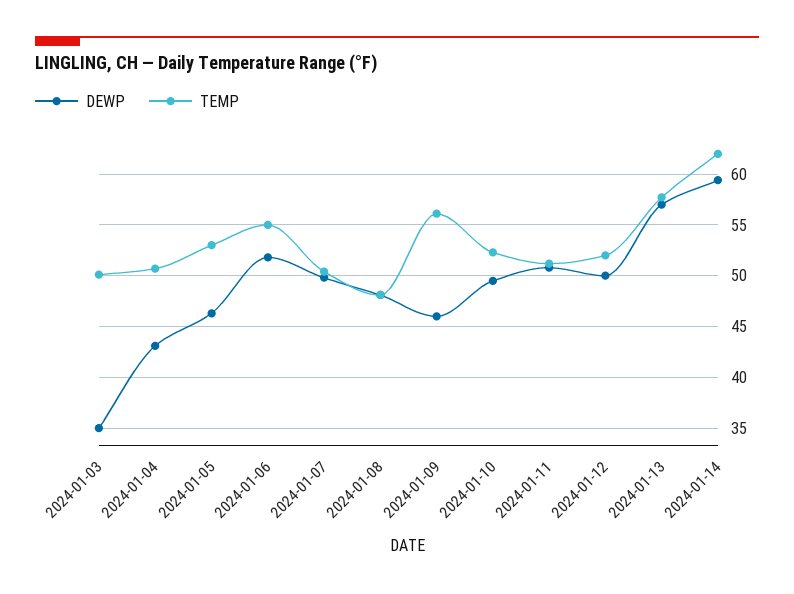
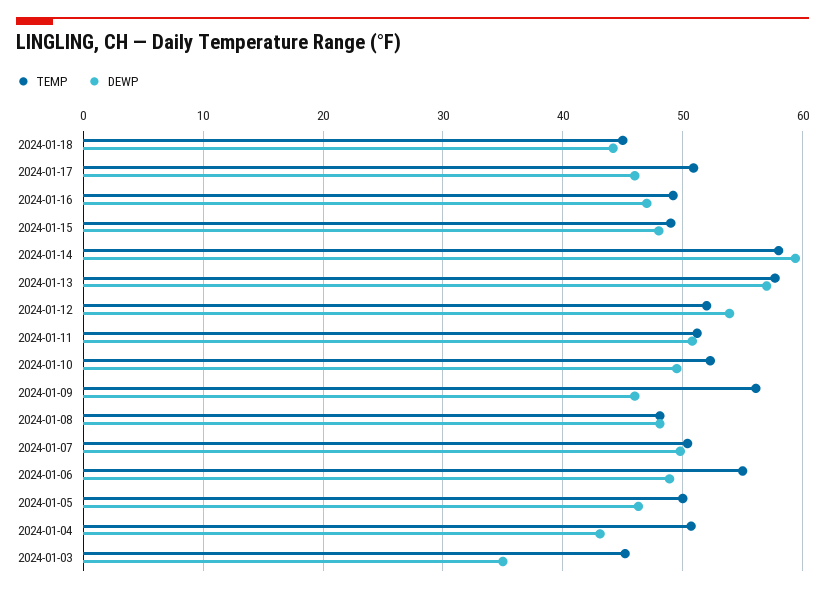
TEMP, 2024-01-03: 50 -> 45
TEMP, 2024-01-05: 53 -> 50
DEWP, 2024-01-06: 52 -> 49
DEWP, 2024-01-12: 50 -> 54
TEMP, 2024-01-14: 62 -> 58
TEMP, 2024-01-18: none -> 45
DEWP, 2024-01-18: none -> 44
TEMP, 2024-01-17: none -> 51
DEWP, 2024-01-17: none -> 46
TEMP, 2024-01-16: none -> 49
DEWP, 2024-01-16: none -> 47
TEMP, 2024-01-15: none -> 49
DEWP, 2024-01-15: none -> 48

